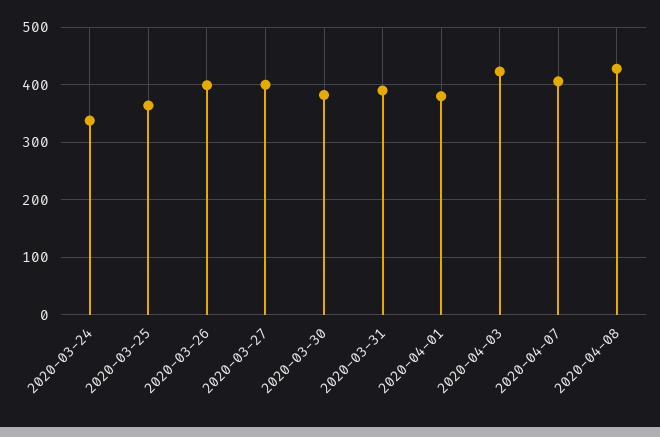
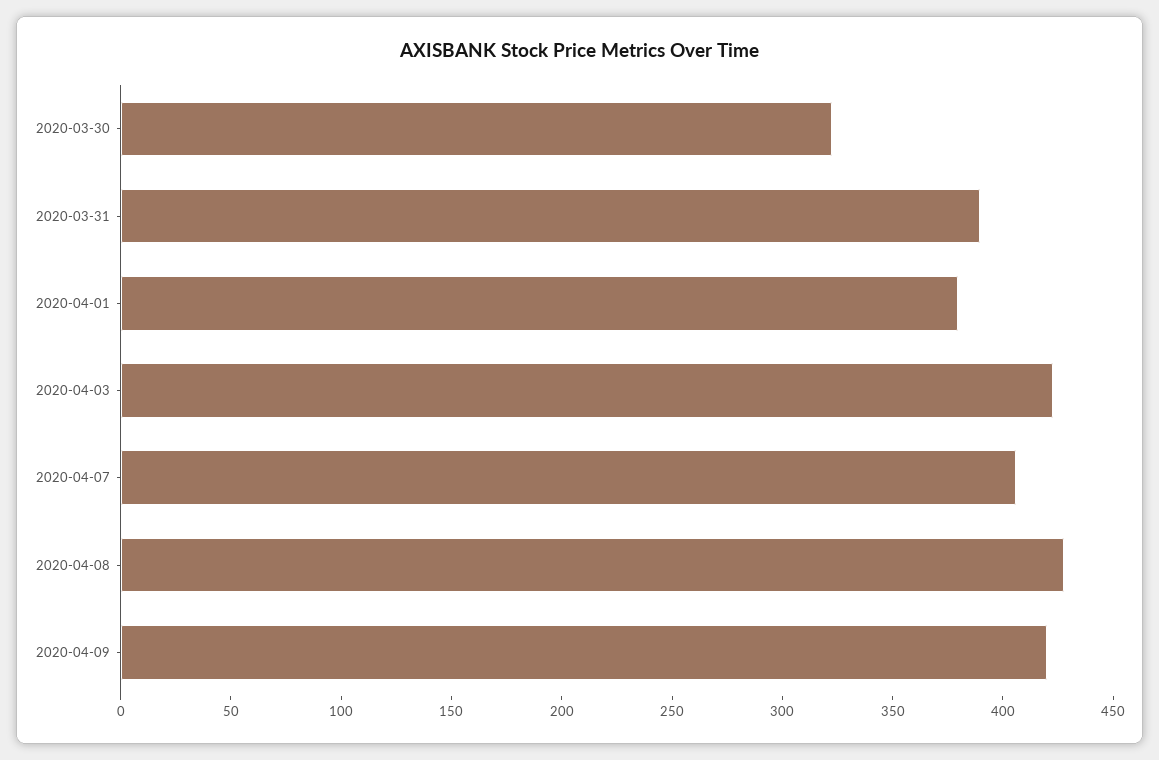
2020-03-24: 340 -> none
2020-03-25: 360 -> none
2020-03-26: 400 -> none
2020-03-27: 400 -> none
2020-03-30: 380 -> 320
2020-04-09: none -> 420

